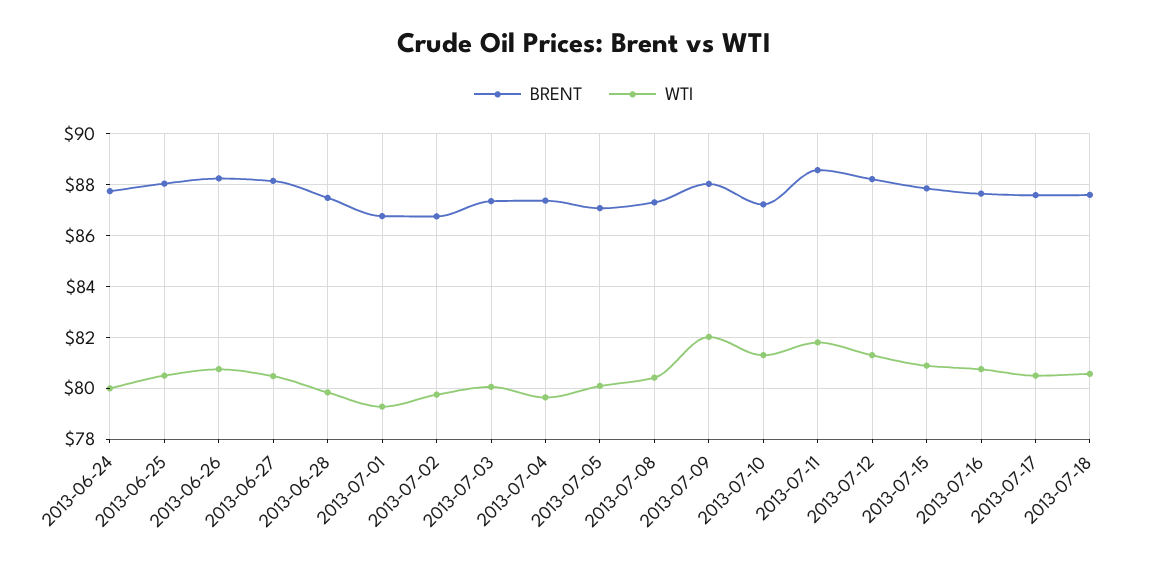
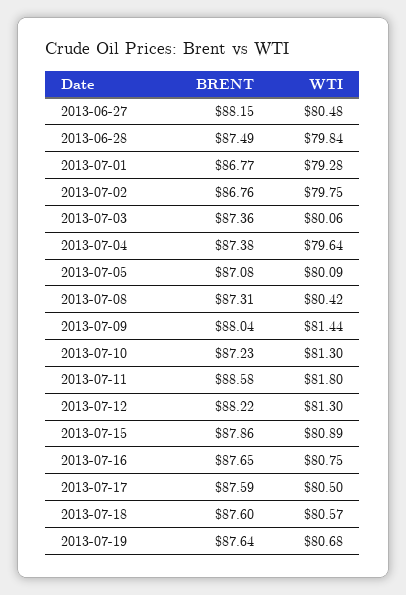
BRENT, 2013-06-24: 87.75 -> none
WTI, 2013-06-24: 80 -> none
BRENT, 2013-06-25: 88 -> none
WTI, 2013-06-25: 80.5 -> none
BRENT, 2013-06-26: 88.25 -> none
WTI, 2013-06-26: 80.75 -> none
WTI, 2013-07-09: 82 -> 81.44
BRENT, 2013-07-19: none -> 87.64
WTI, 2013-07-19: none -> 80.68

